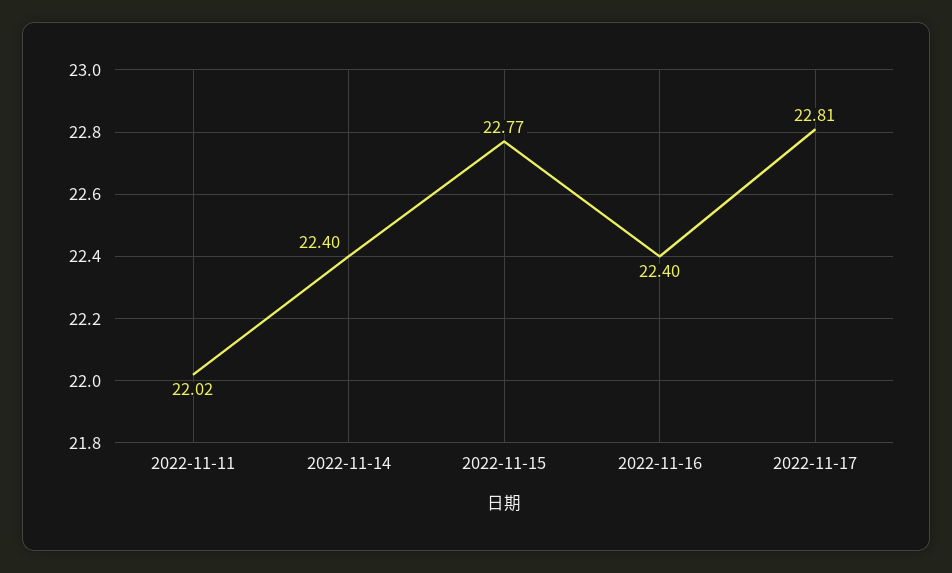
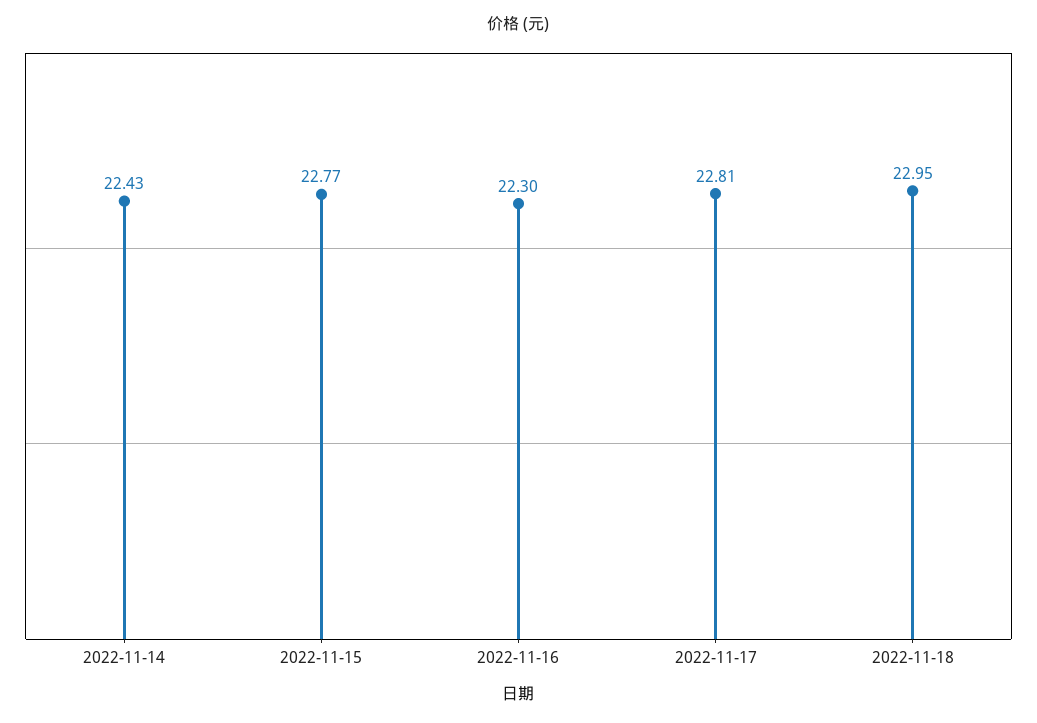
2022-11-11: 22.02 -> none
2022-11-14: 22.4 -> 22.43
2022-11-16: 22.4 -> 22.3
2022-11-18: none -> 22.95

